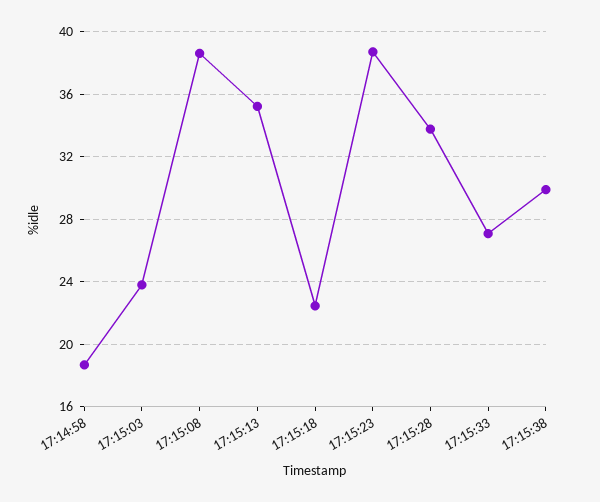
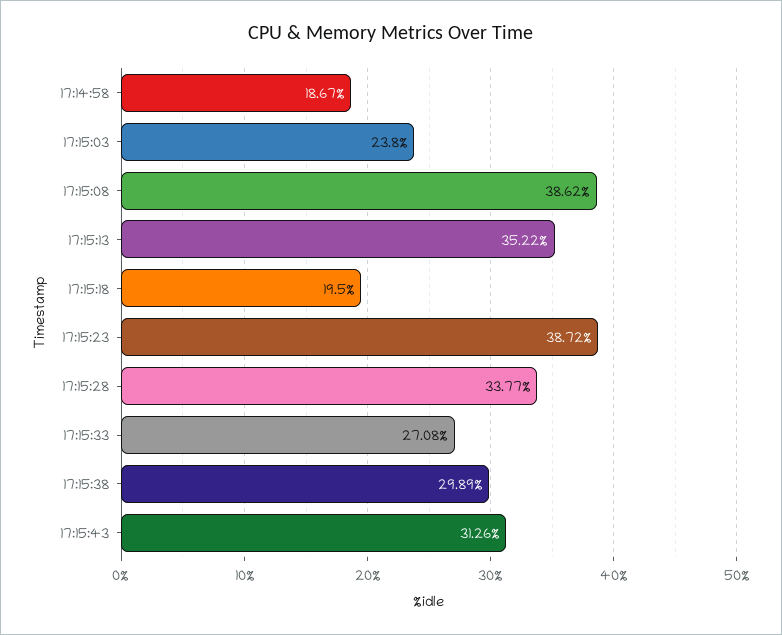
17:15:18: 22.5 -> 19.5
17:15:43: none -> 31.26

